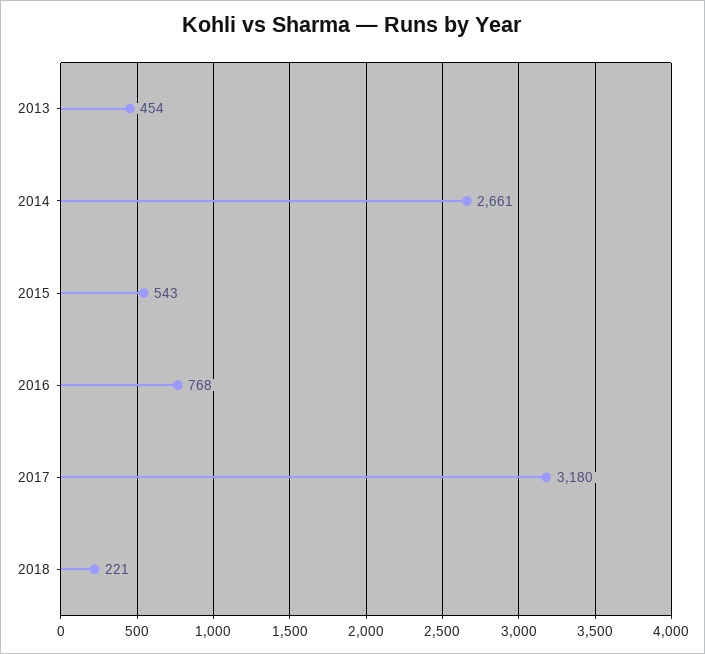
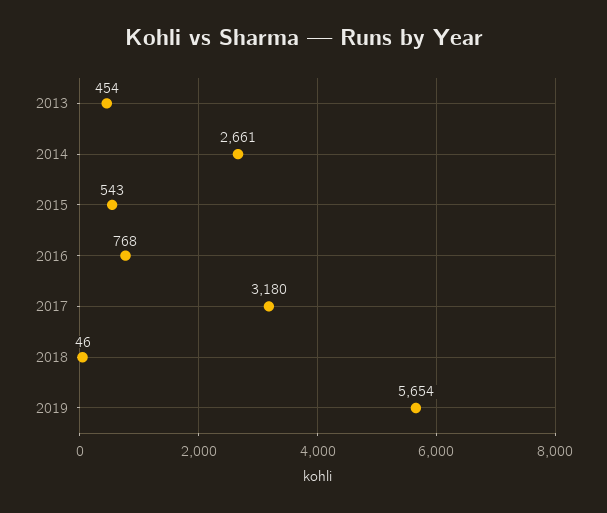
2018: 221 -> 46
2019: none -> 5654

